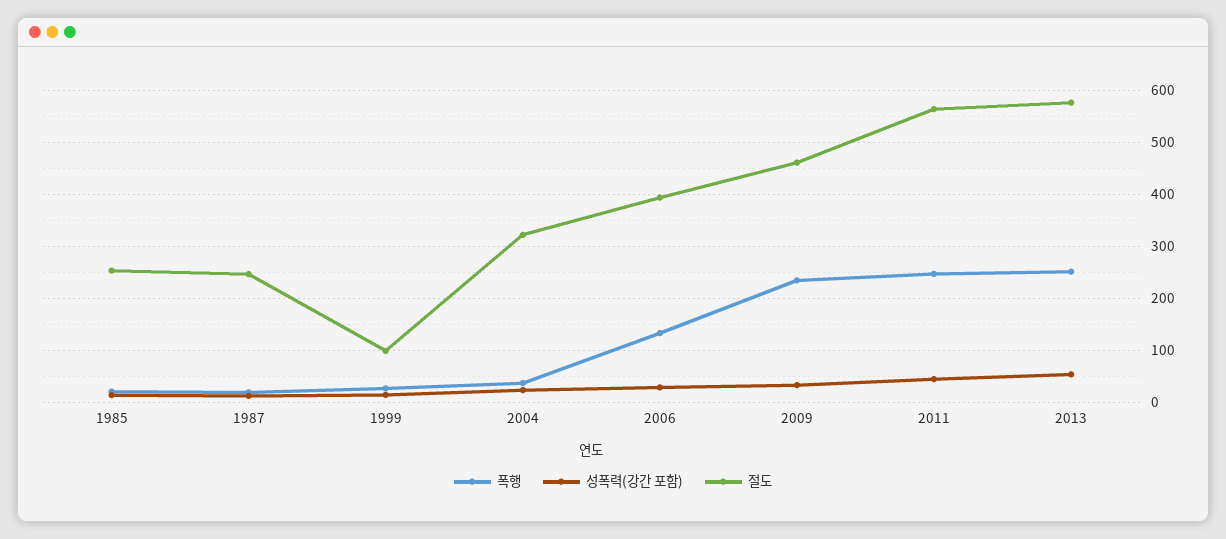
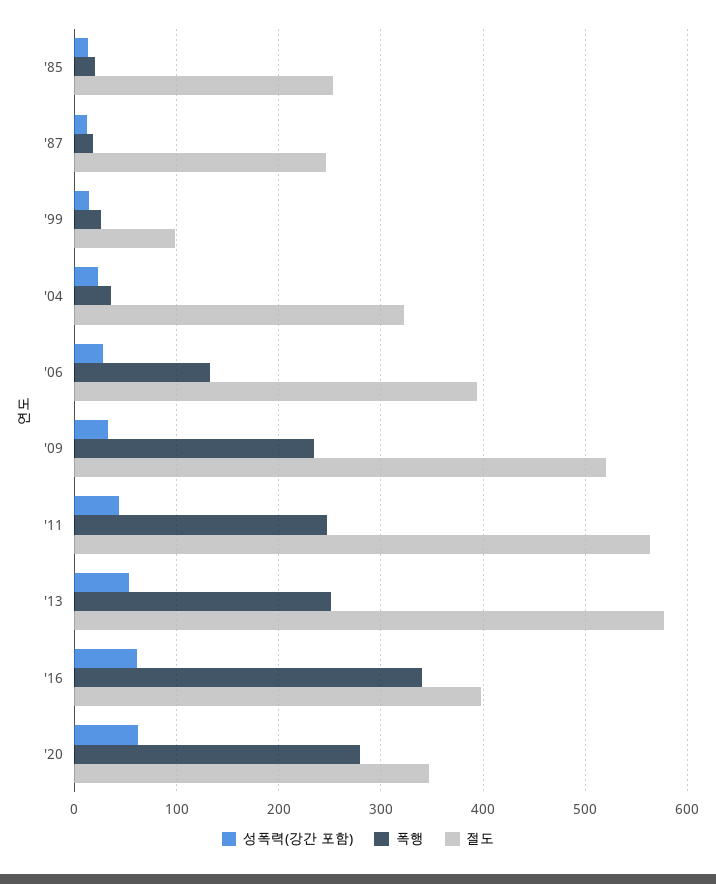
절도, 2009: 460 -> 520
성폭력(강간 포함), '16: none -> 60
폭행, '16: none -> 340
절도, '16: none -> 400
성폭력(강간 포함), '20: none -> 60
폭행, '20: none -> 280
절도, '20: none -> 350

